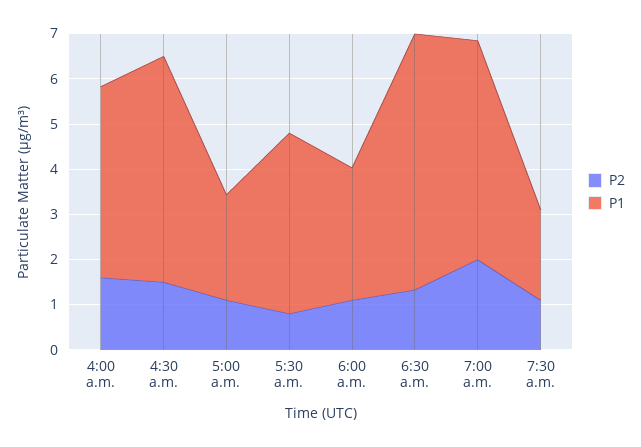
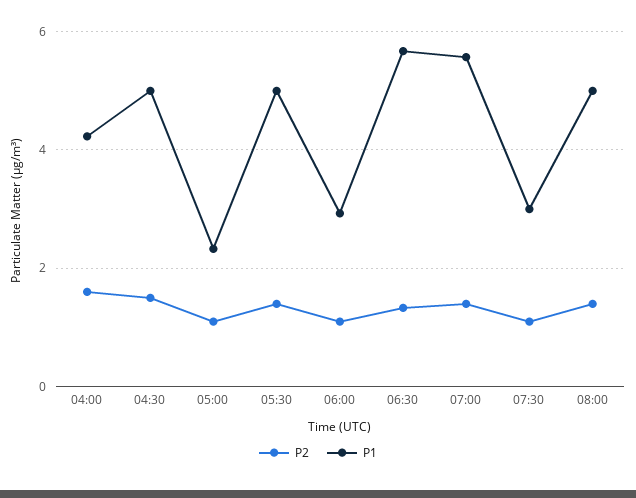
P2, 5:30 a.m.: 0.8 -> 1.4
P1, 5:30 a.m.: 4 -> 5
P2, 7:00 a.m.: 2 -> 1.4
P1, 7:00 a.m.: 4.8 -> 5.6
P1, 7:30 a.m.: 2 -> 3
P2, 08:00: none -> 1.4
P1, 08:00: none -> 5

